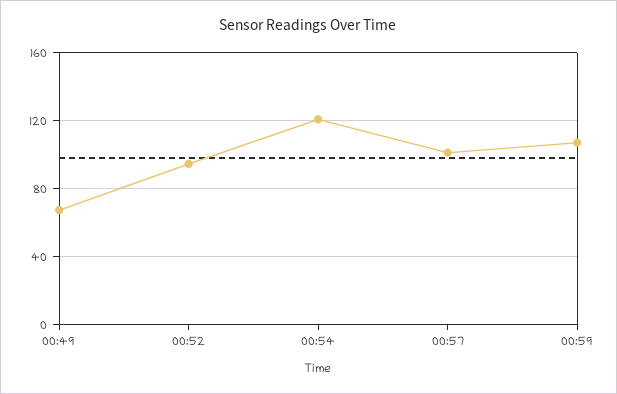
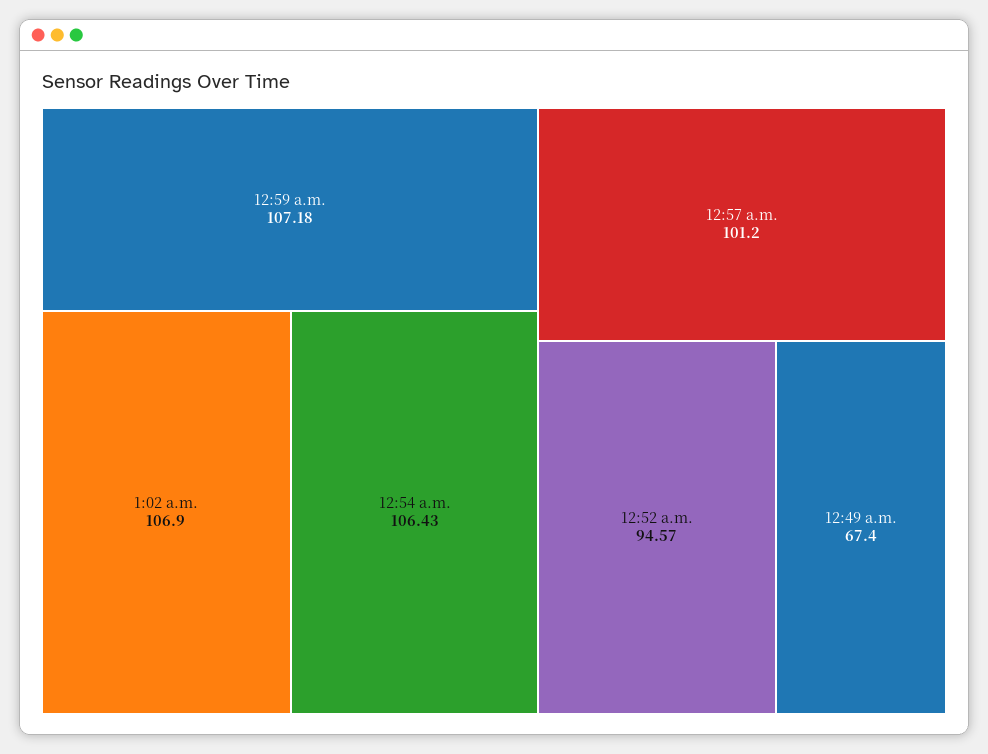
00:54: 120 -> 106.43
1:02 a.m.: none -> 106.9

